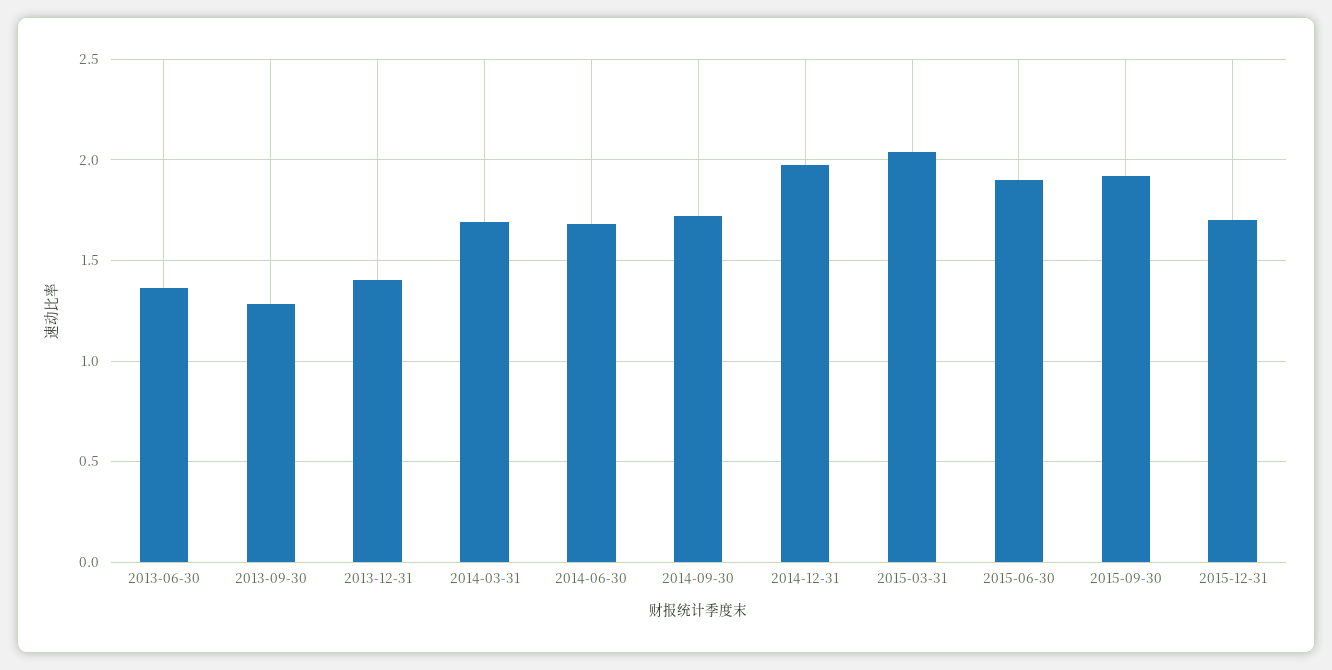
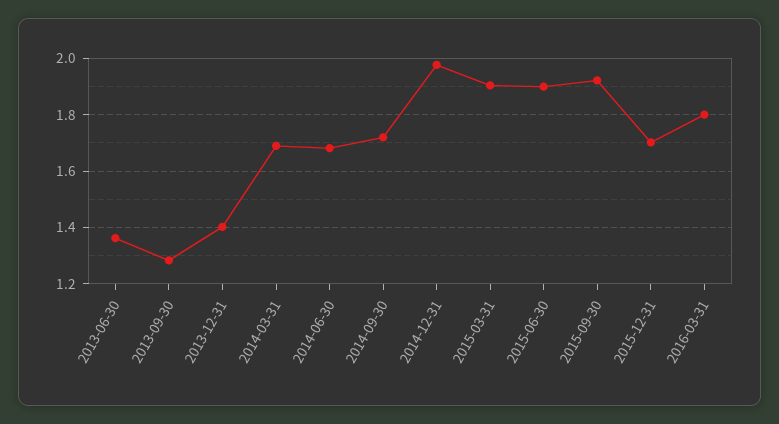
2015-03-31: 2.05 -> 1.9
2016-03-31: none -> 1.8

